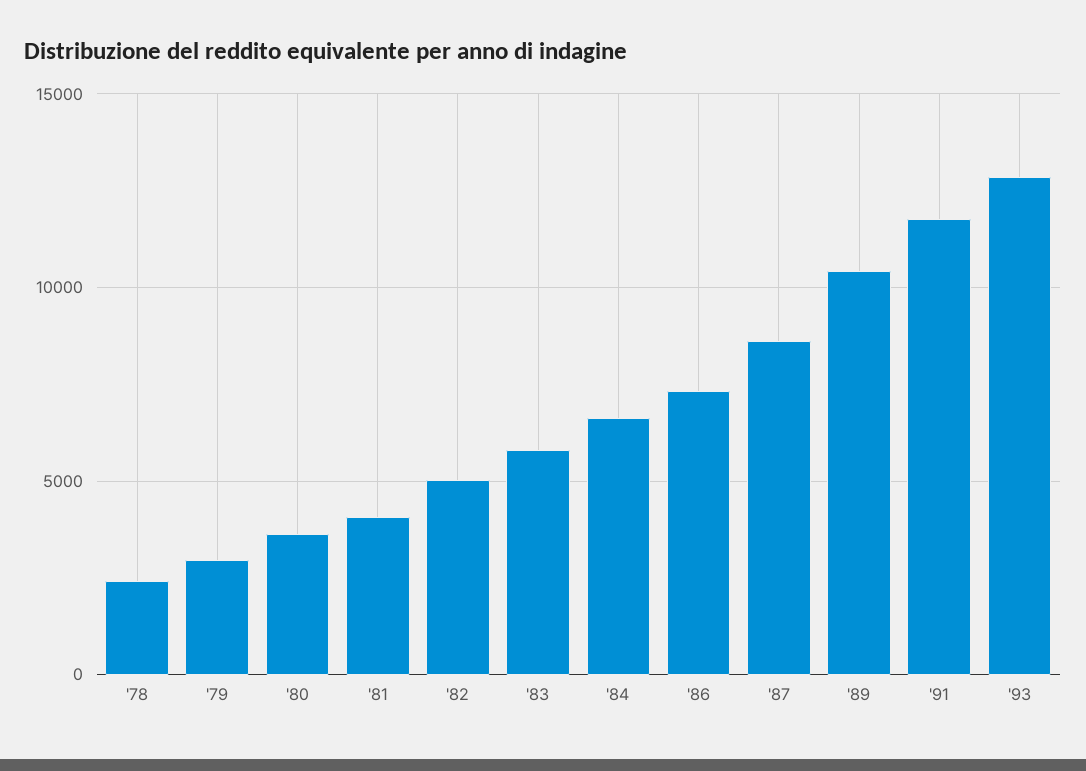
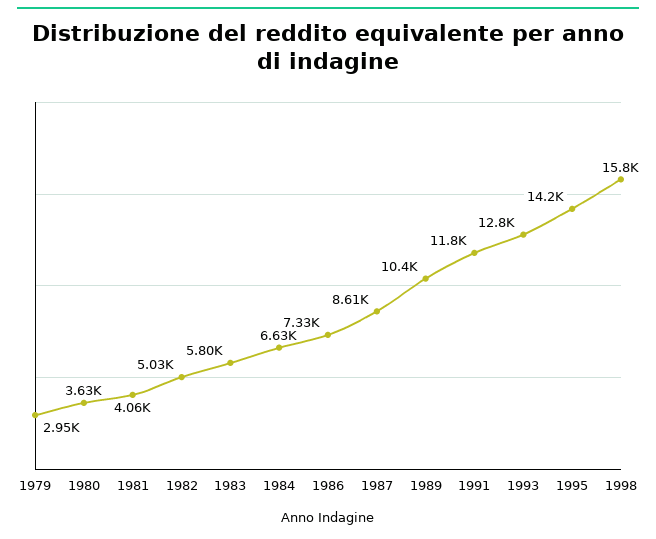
'78: 2500 -> none
1995: none -> 14200
1998: none -> 15800

